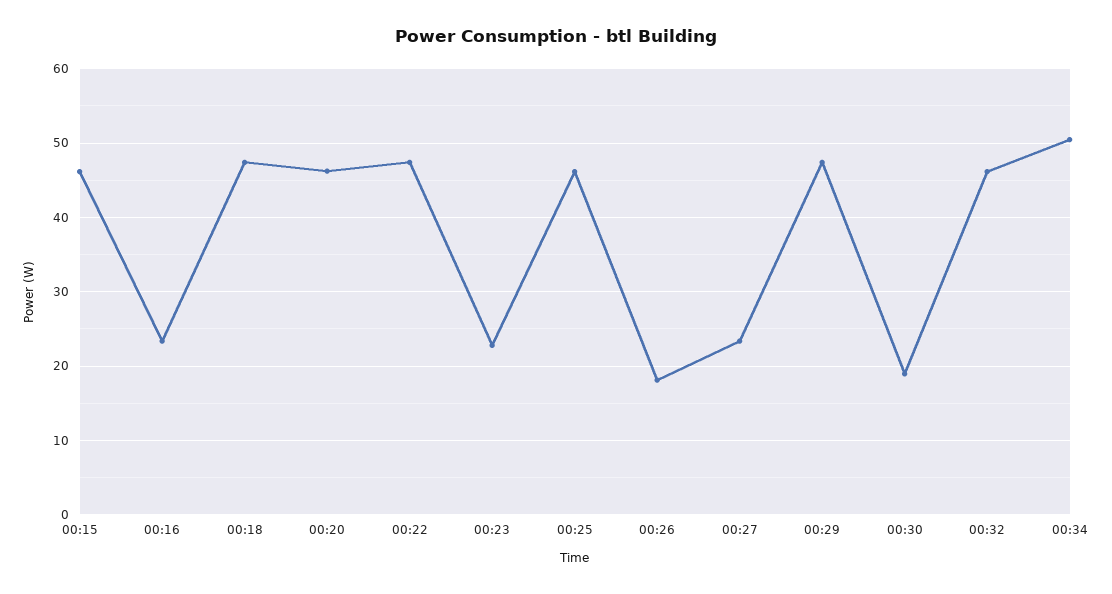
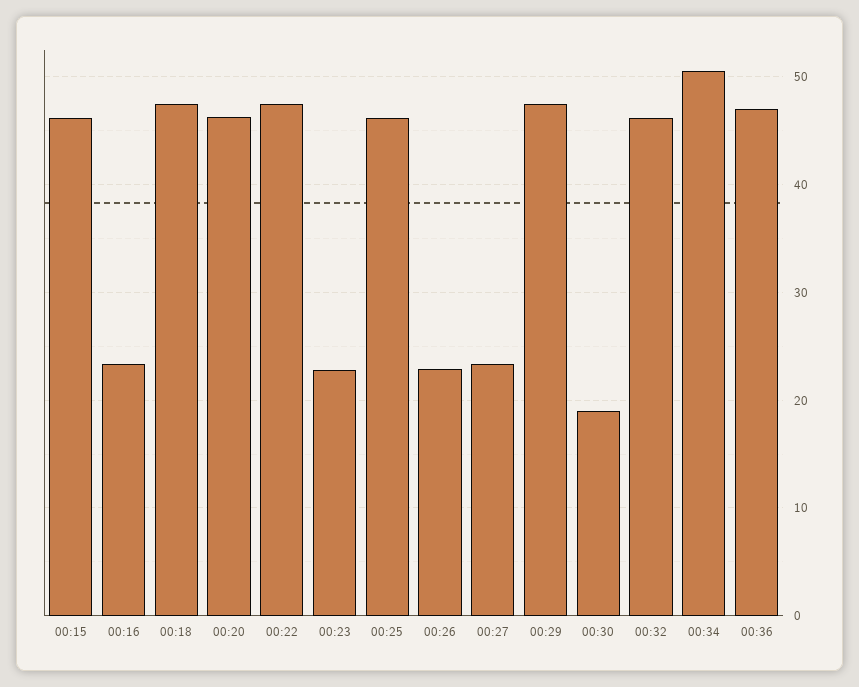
00:26: 18 -> 23
00:36: none -> 47

